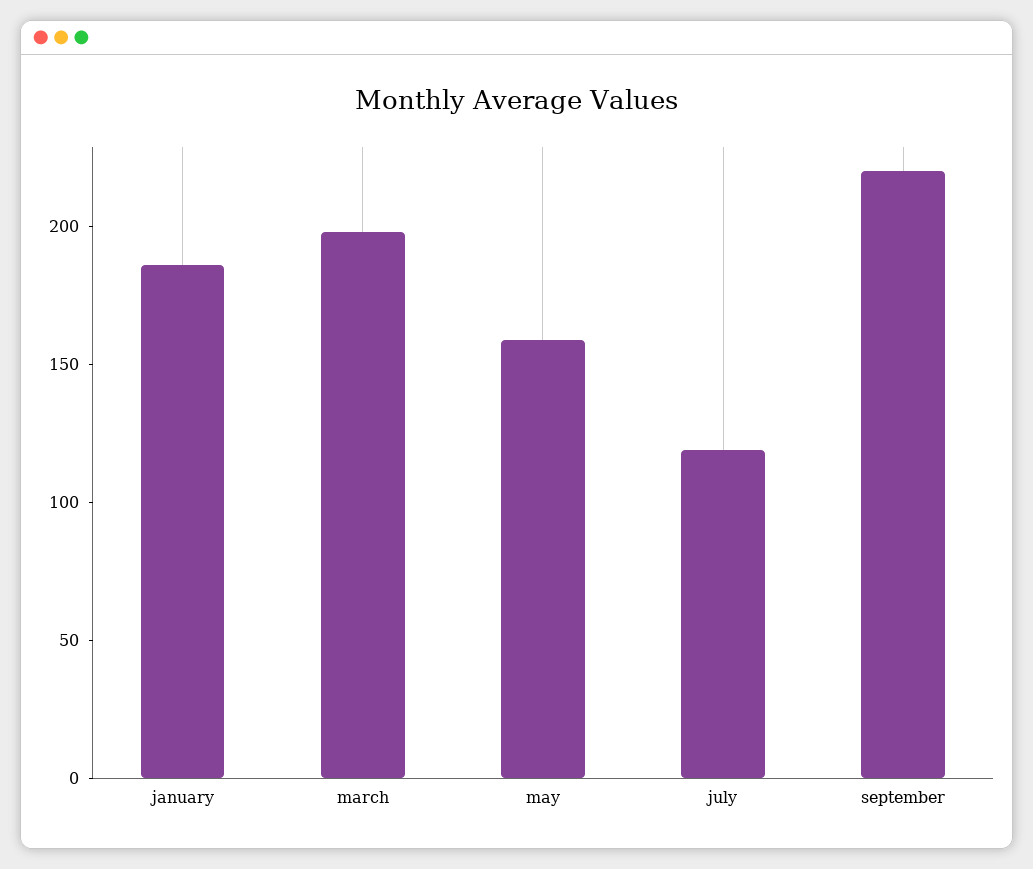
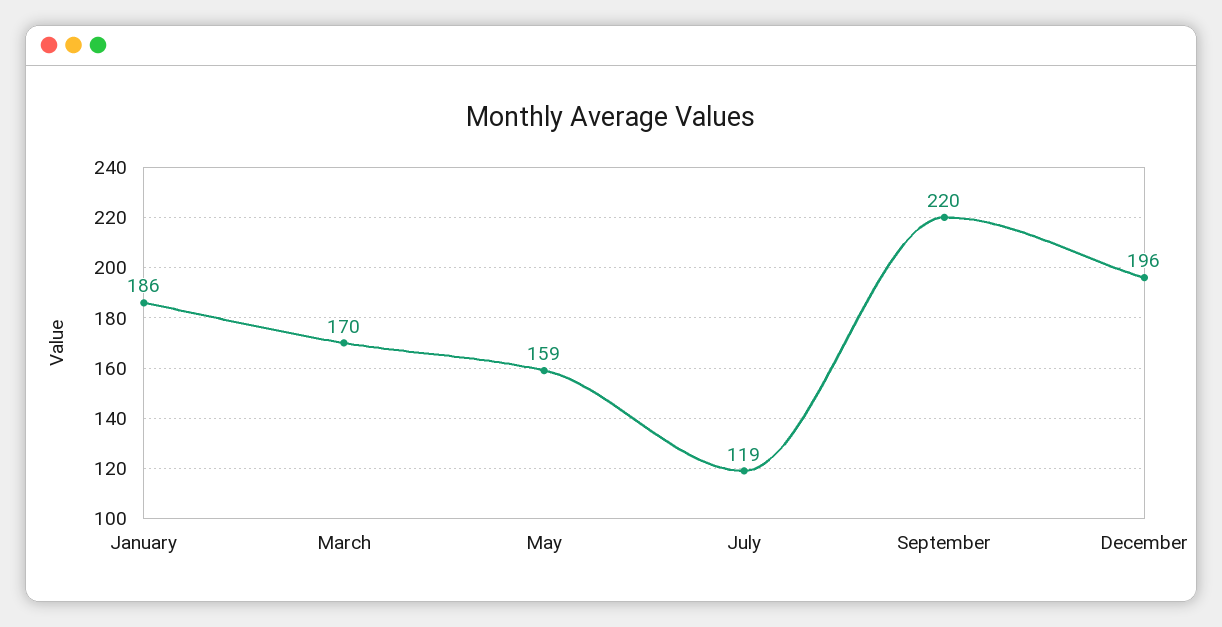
march: 200 -> 170
December: none -> 196

